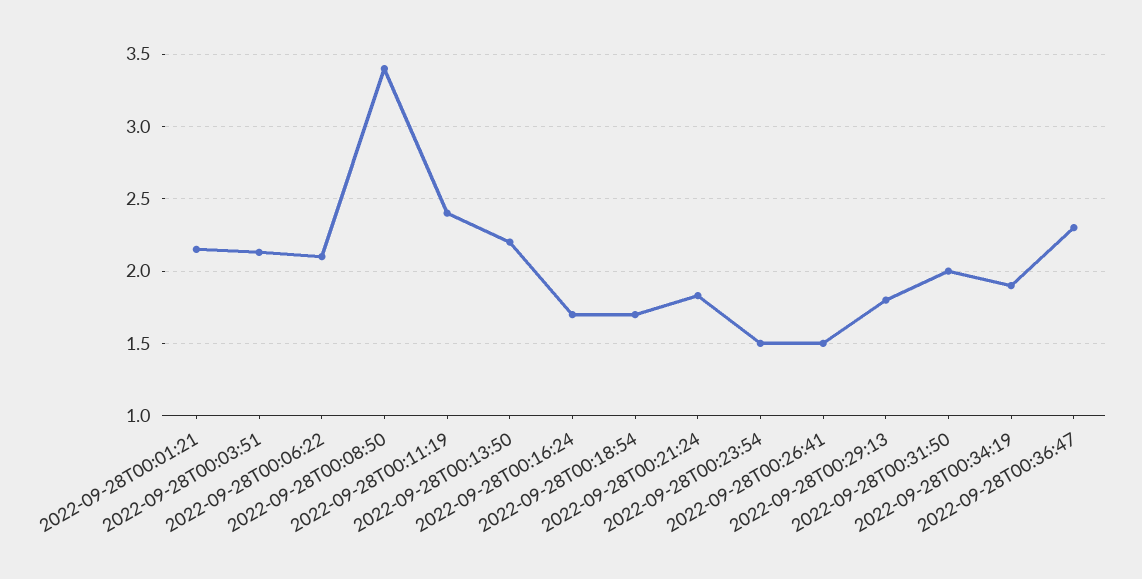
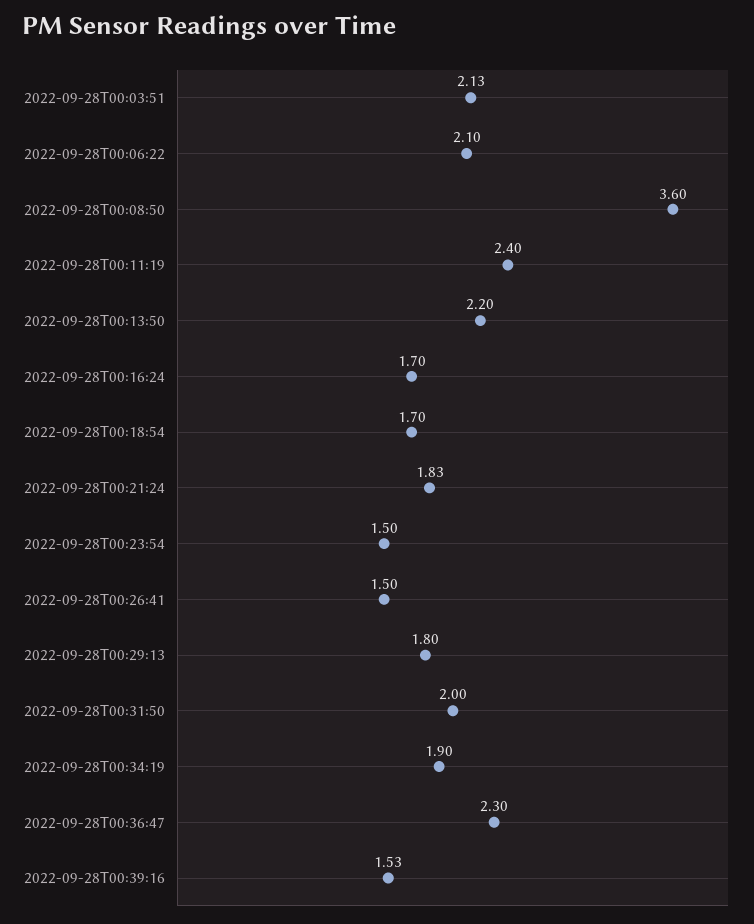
2022-09-28T00:01:21: 2.15 -> none
2022-09-28T00:08:50: 3.4 -> 3.6
2022-09-28T00:39:16: none -> 1.53

